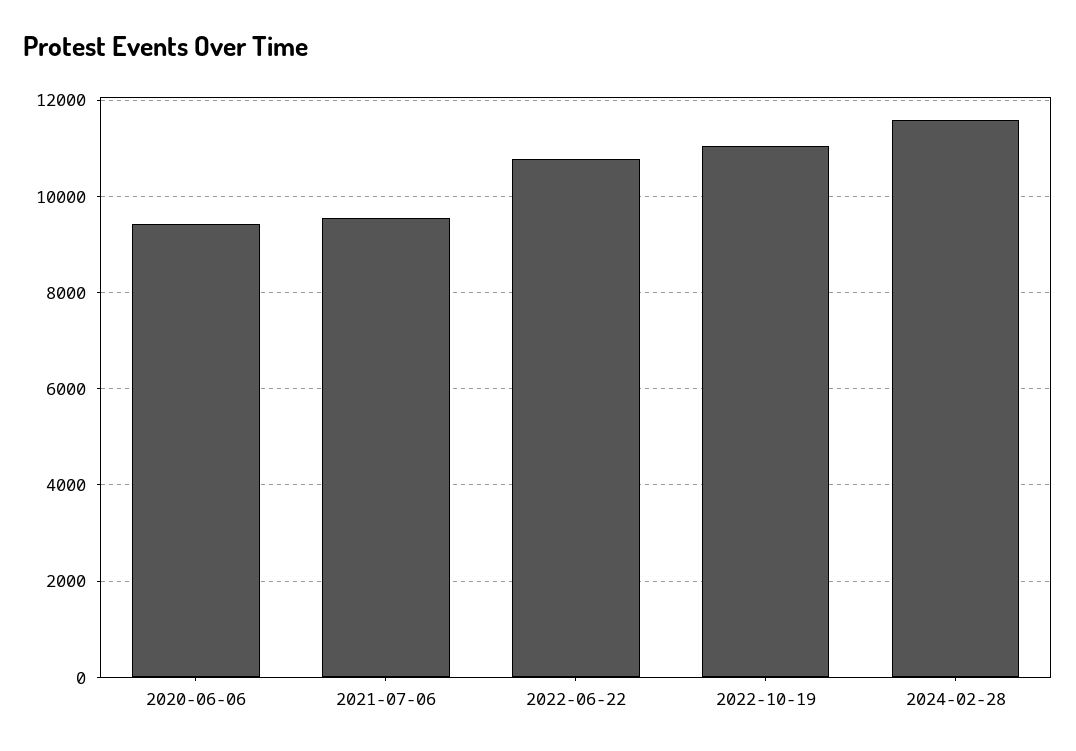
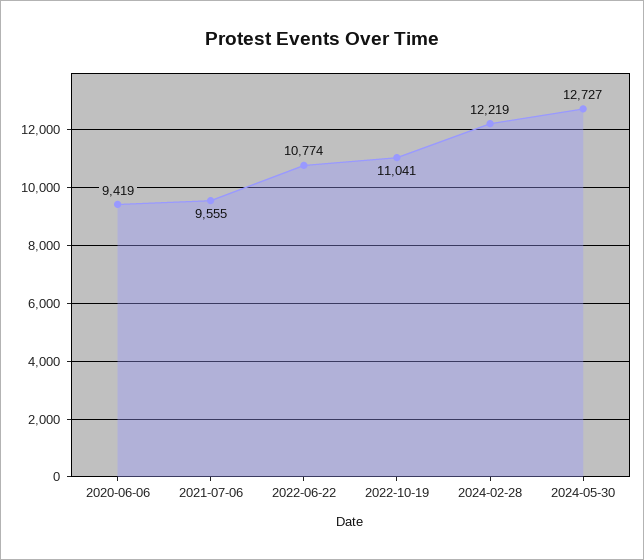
2024-02-28: 11600 -> 12219
2024-05-30: none -> 12727

